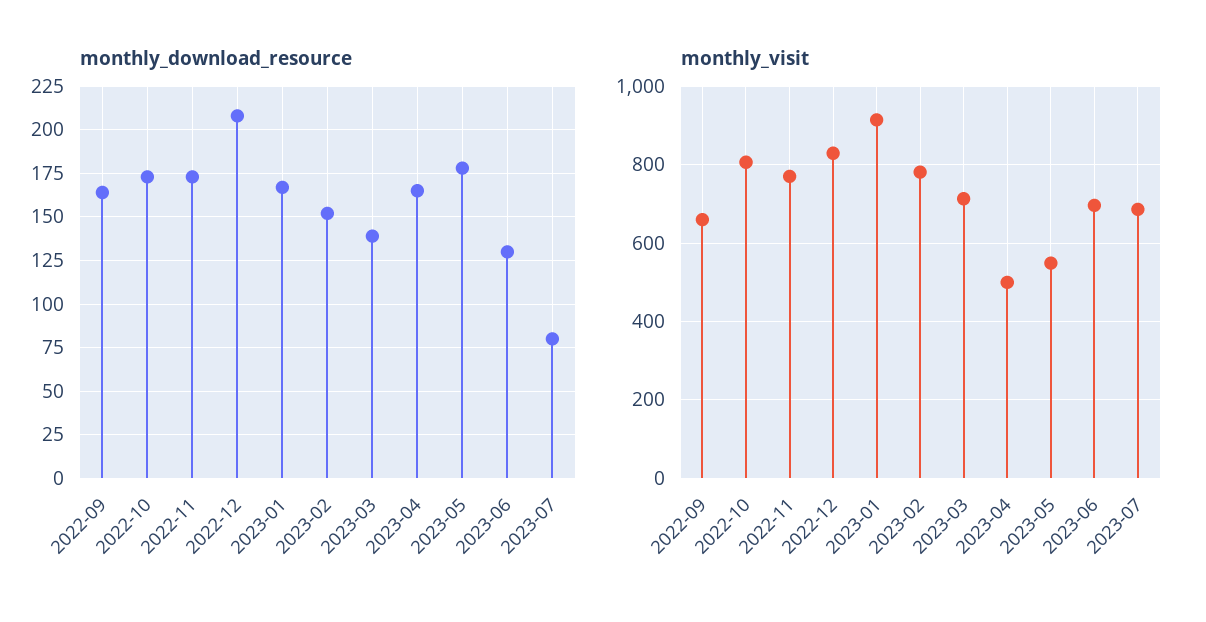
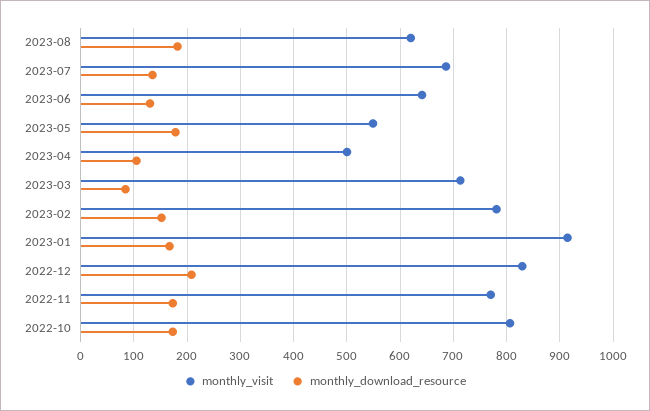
monthly_download_resource, 2022-09: 165 -> none
monthly_download_resource, 2023-03: 140 -> 80
monthly_download_resource, 2023-04: 165 -> 100
monthly_download_resource, 2023-07: 80 -> 140
monthly_visit, 2022-09: 660 -> none
monthly_visit, 2023-06: 700 -> 640
monthly_visit, 2023-08: none -> 620
monthly_download_resource, 2023-08: none -> 180

